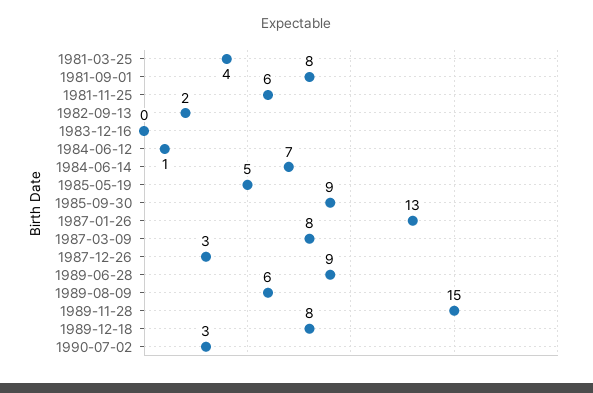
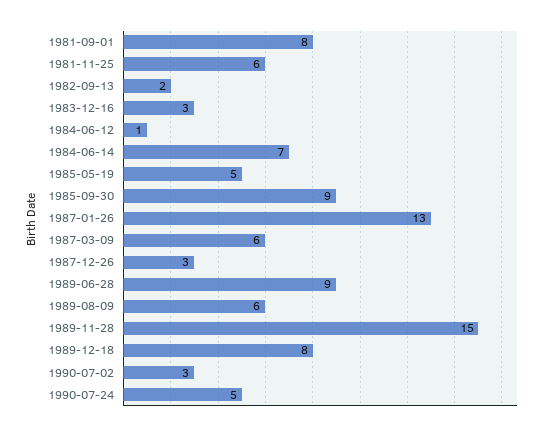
1981-03-25: 4 -> none
1983-12-16: 0 -> 3
1987-03-09: 8 -> 6
1990-07-24: none -> 5

